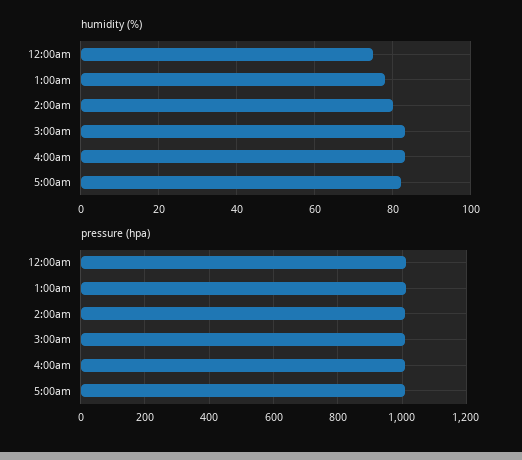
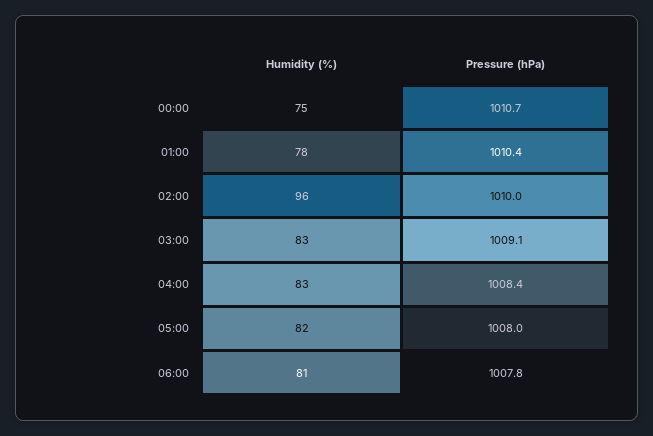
humidity (%), 2:00am: 80 -> 96
humidity (%), 06:00: none -> 81
pressure (hpa), 06:00: none -> 1007.8

